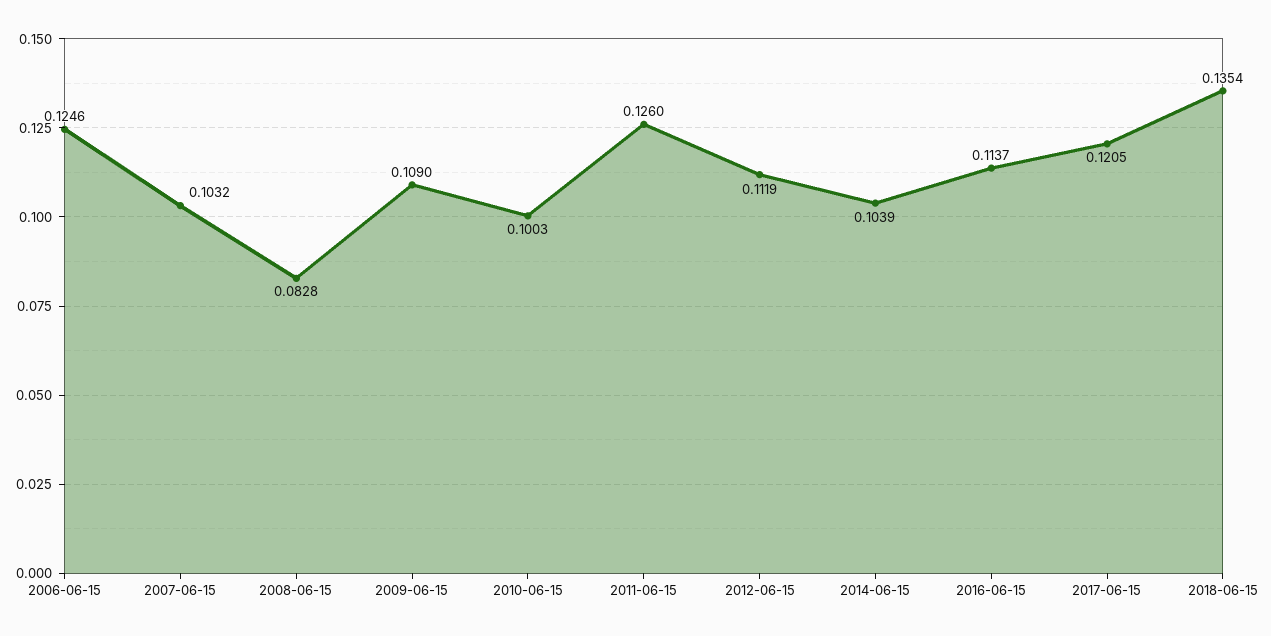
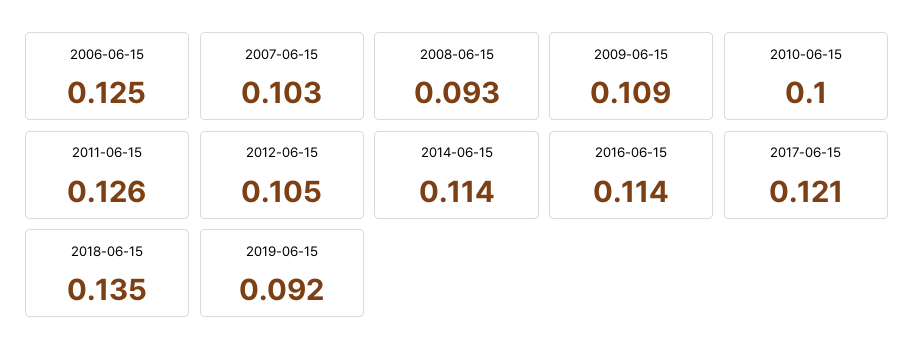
2008-06-15: 0.0828 -> 0.093
2012-06-15: 0.1119 -> 0.105
2014-06-15: 0.1039 -> 0.114
2019-06-15: none -> 0.092

